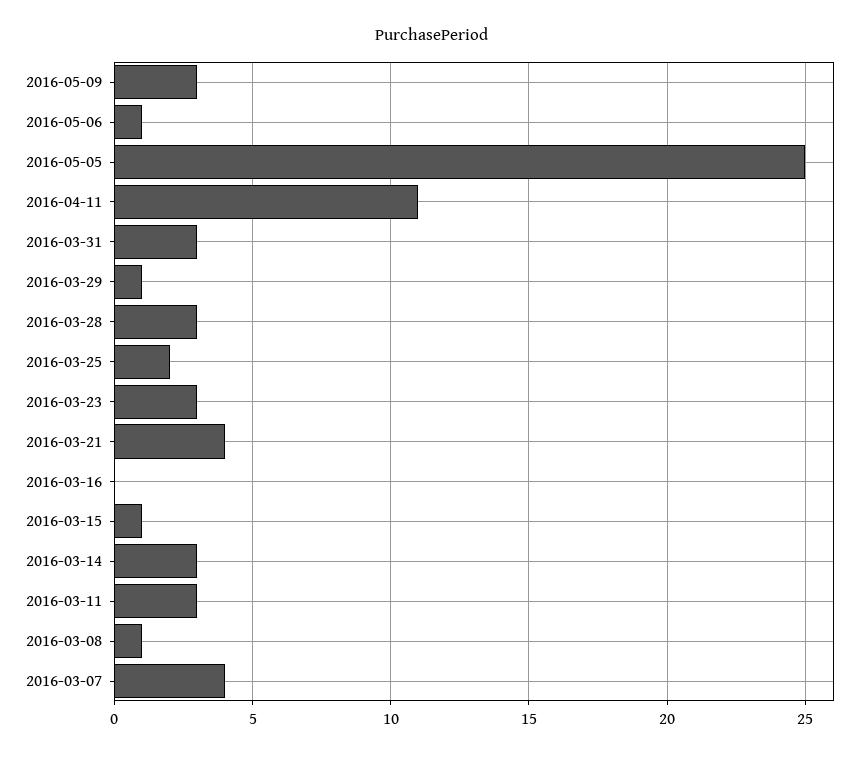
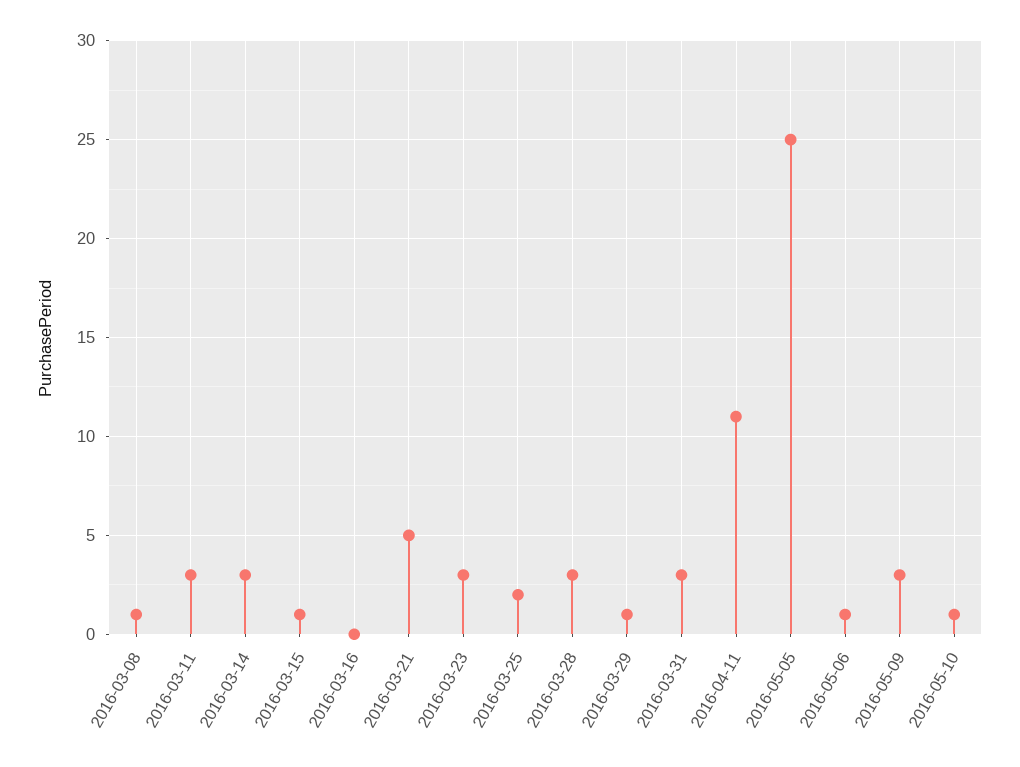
2016-03-21: 4 -> 5
2016-03-07: 4 -> none
2016-05-10: none -> 1

